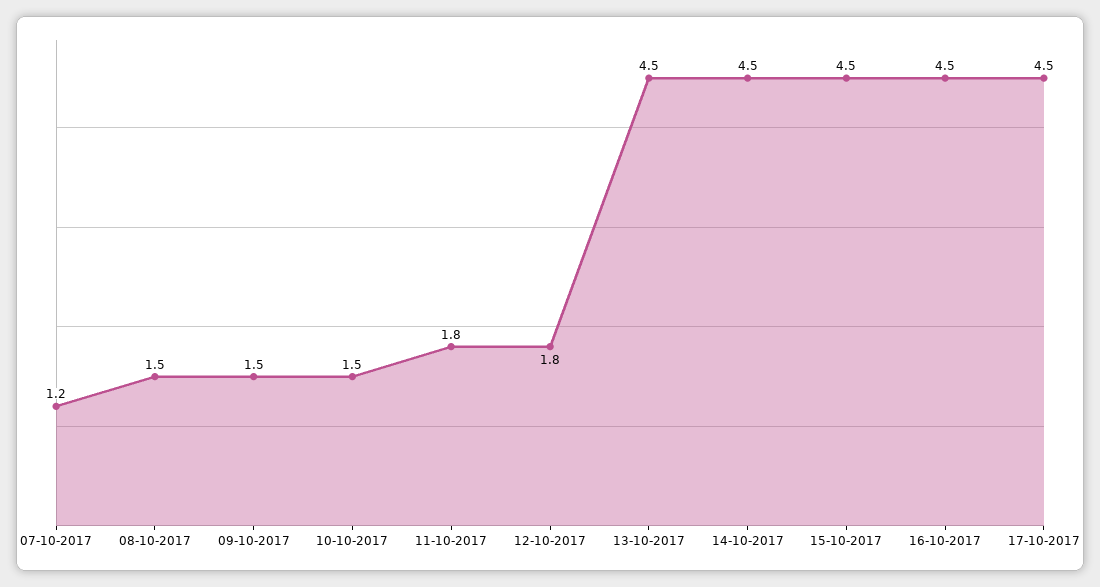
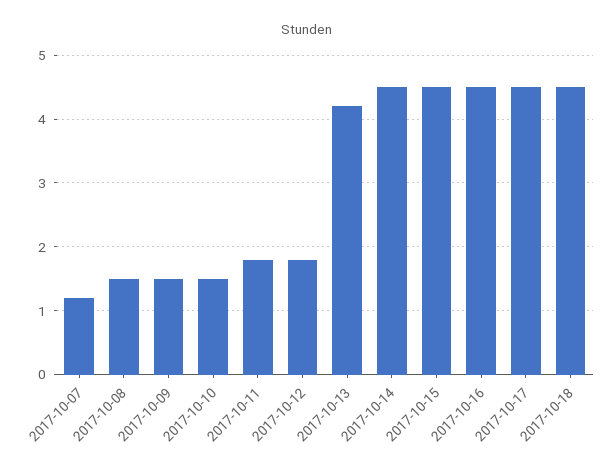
13-10-2017: 4.5 -> 4.2
2017-10-18: none -> 4.5

